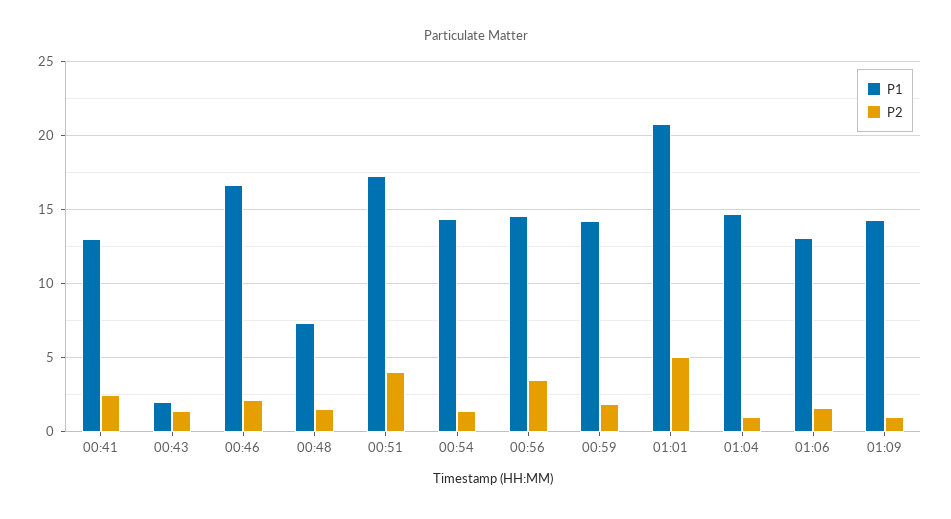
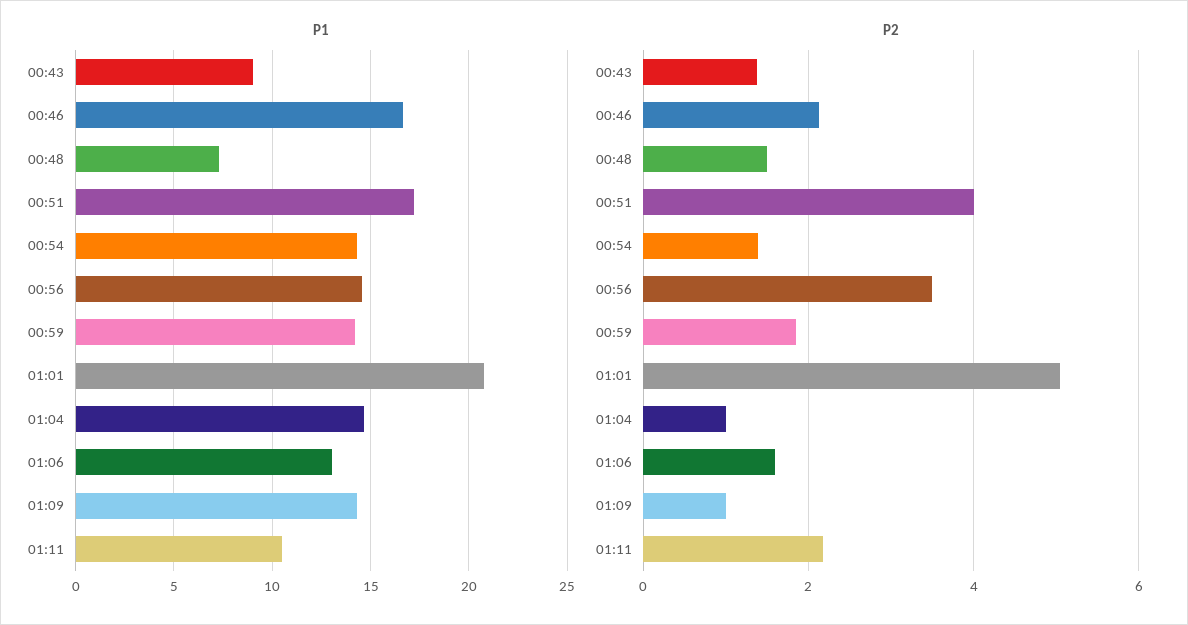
P1, 00:41: 13 -> none
P2, 00:41: 2.5 -> none
P1, 00:43: 2 -> 9
P1, 01:11: none -> 10.5
P2, 01:11: none -> 2.2

